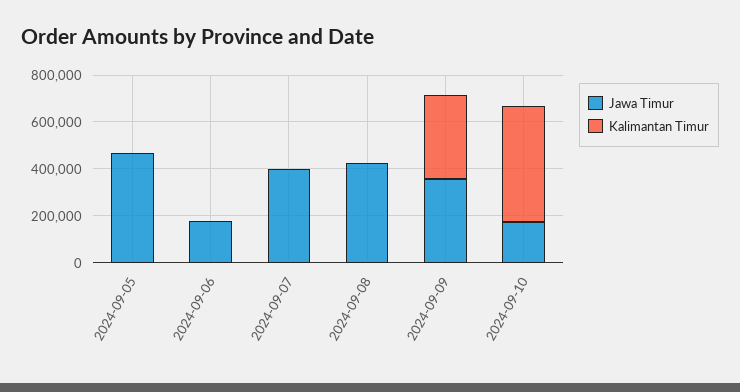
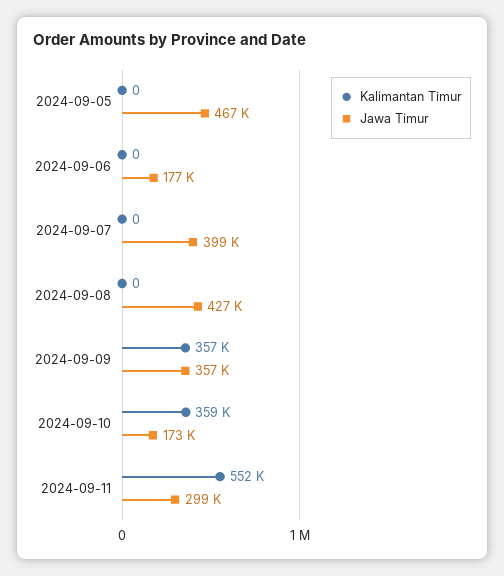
Kalimantan Timur, 2024-09-10: 500000 -> 359000
Kalimantan Timur, 2024-09-11: none -> 552000
Jawa Timur, 2024-09-11: none -> 299000

